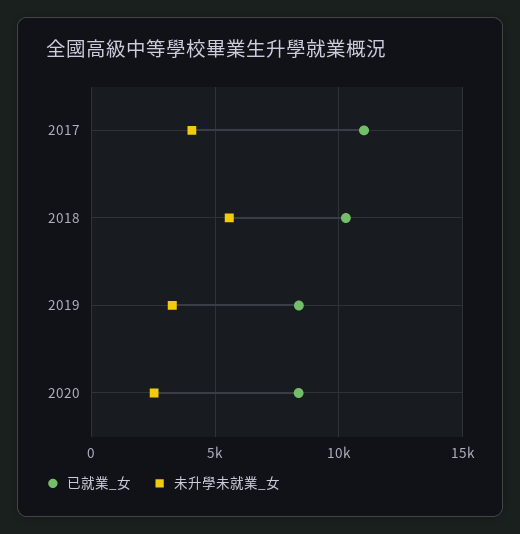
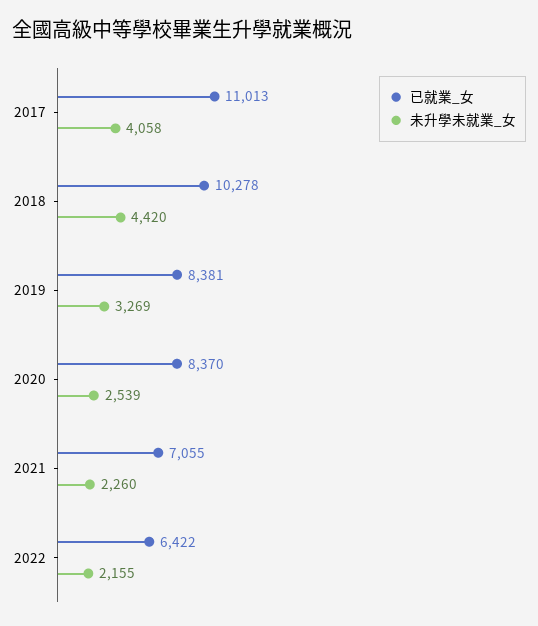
未升學未就業_女, 2018: 5500 -> 4420
已就業_女, 2021: none -> 7055
未升學未就業_女, 2021: none -> 2260
已就業_女, 2022: none -> 6422
未升學未就業_女, 2022: none -> 2155

